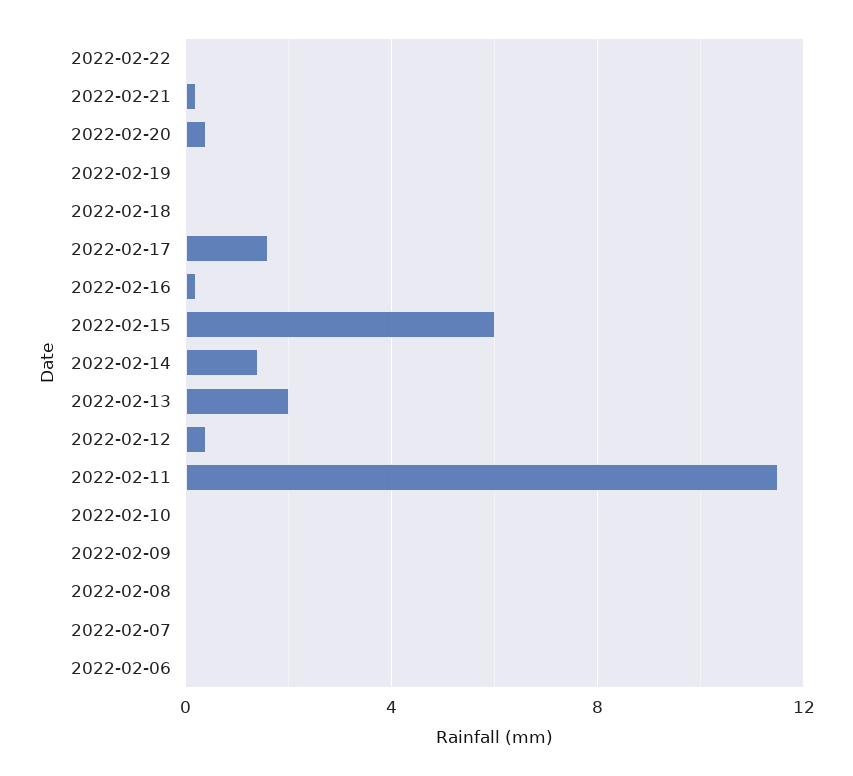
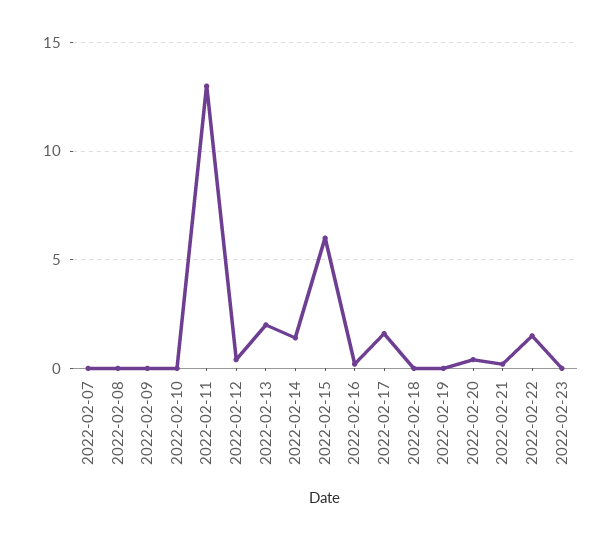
2022-02-22: 0 -> 1.5
2022-02-11: 11.5 -> 13
2022-02-06: 0 -> none
2022-02-23: none -> 0

